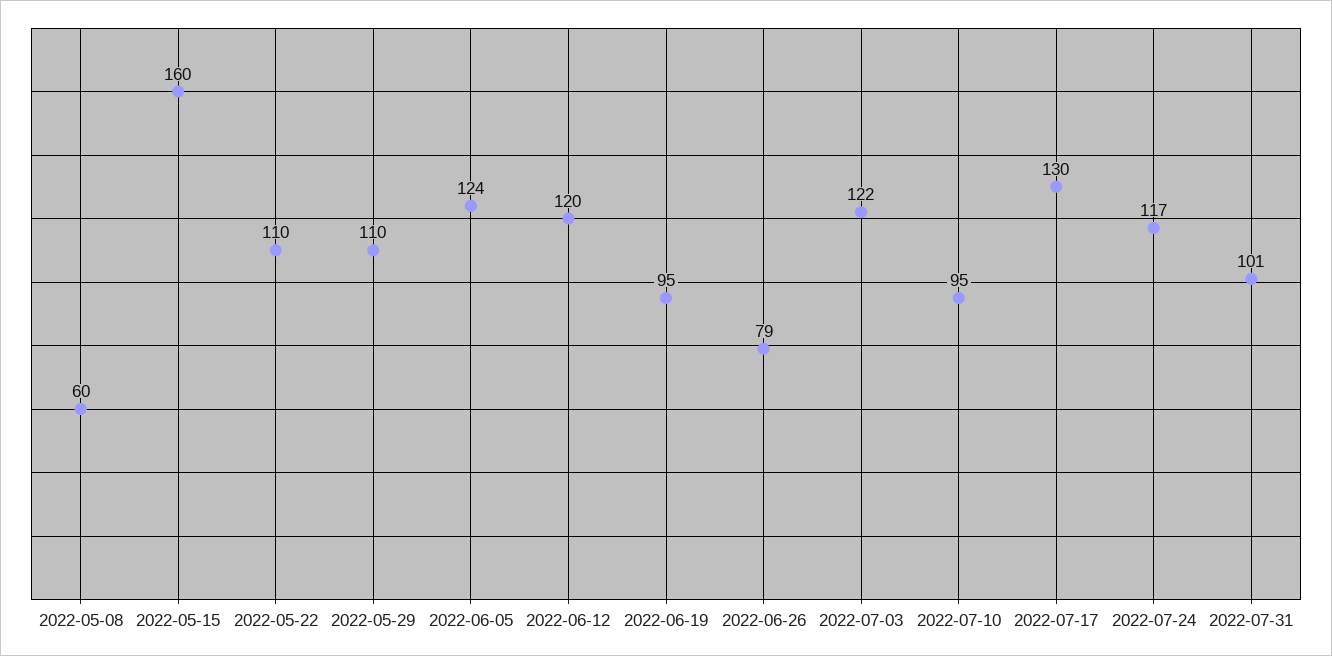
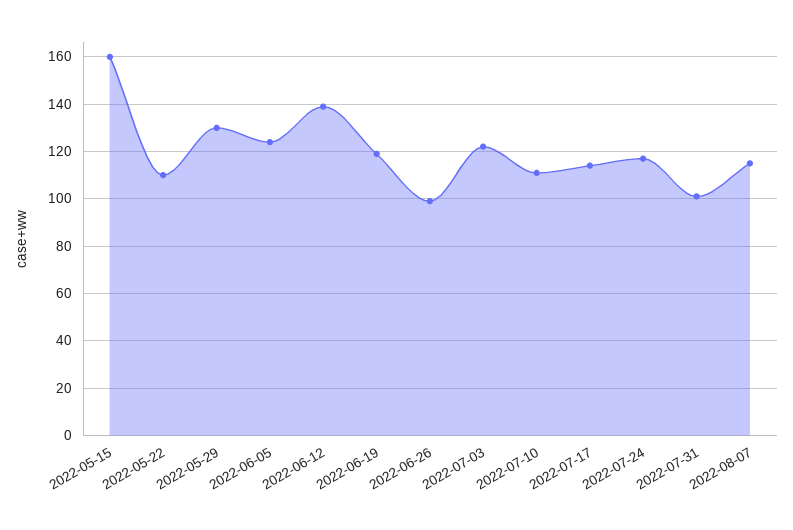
2022-05-08: 60 -> none
2022-05-29: 110 -> 130
2022-06-12: 120 -> 140
2022-06-19: 95 -> 120
2022-06-26: 79 -> 100
2022-07-10: 95 -> 110
2022-07-17: 130 -> 115
2022-08-07: none -> 115

